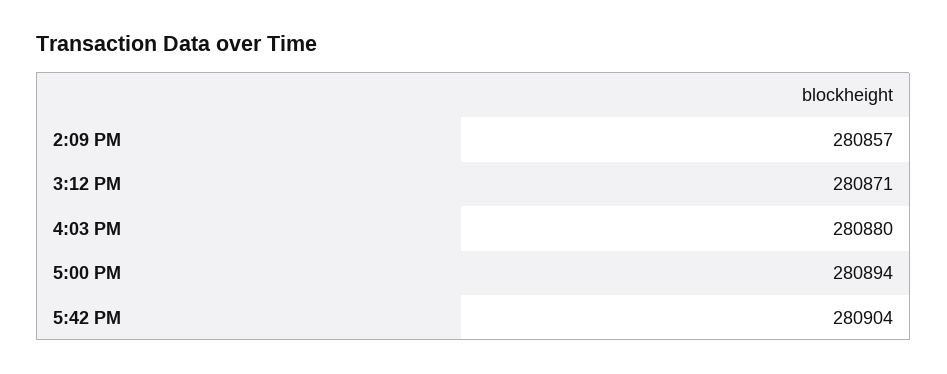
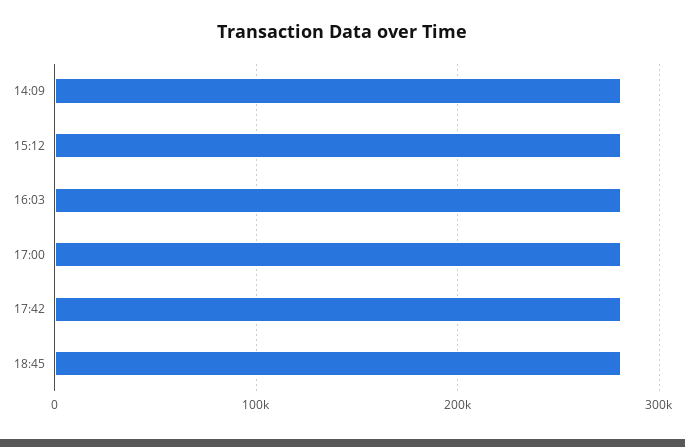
18:45: none -> 280000

